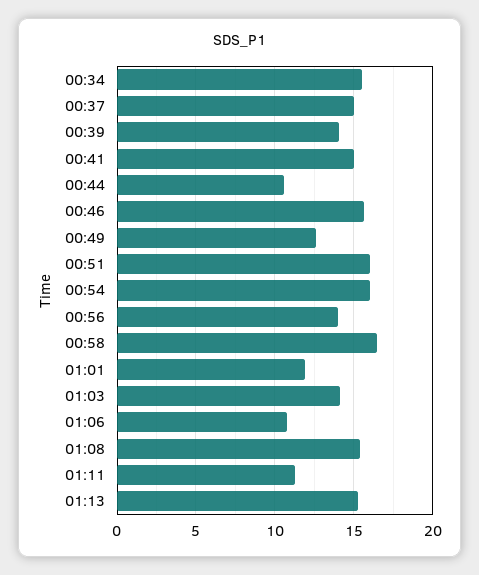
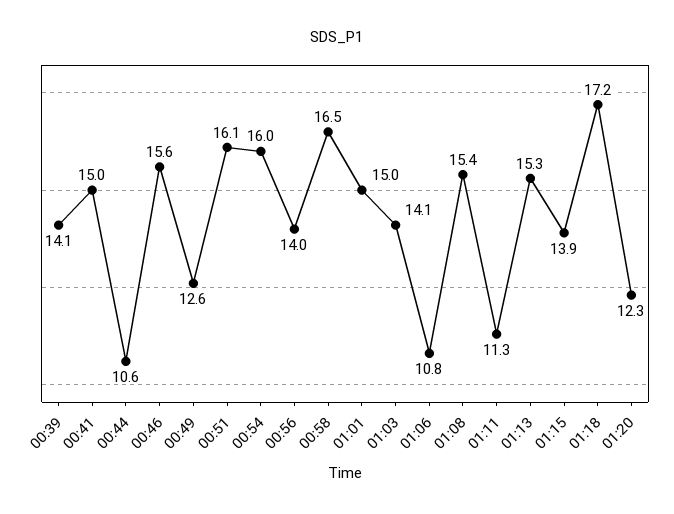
00:34: 15.5 -> none
00:37: 15 -> none
01:01: 12 -> 15
01:15: none -> 13.9
01:18: none -> 17.2
01:20: none -> 12.3

